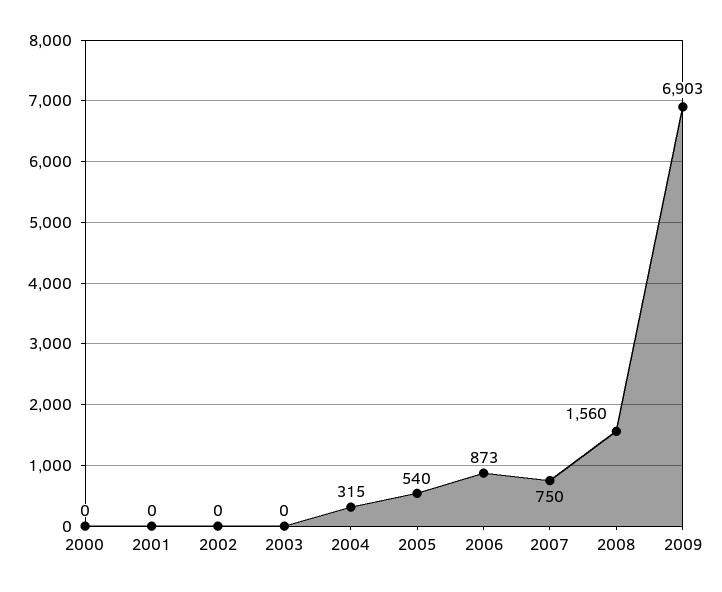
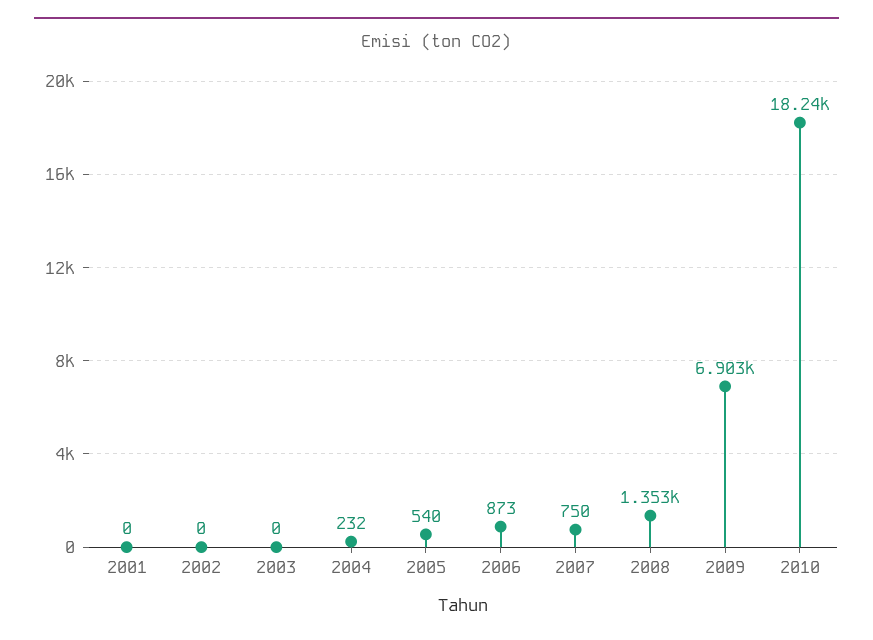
2000: 0 -> none
2004: 315 -> 232
2008: 1560 -> 1353
2010: none -> 18240

